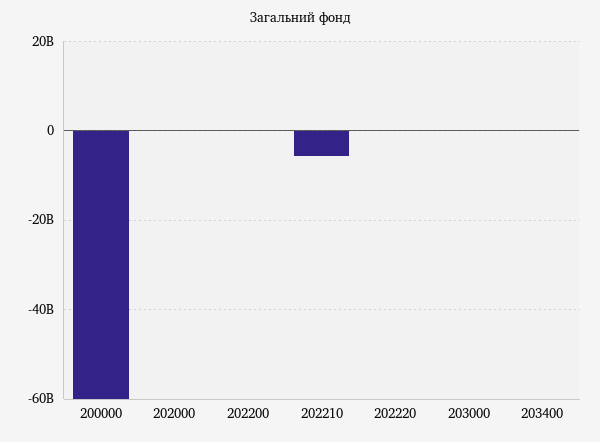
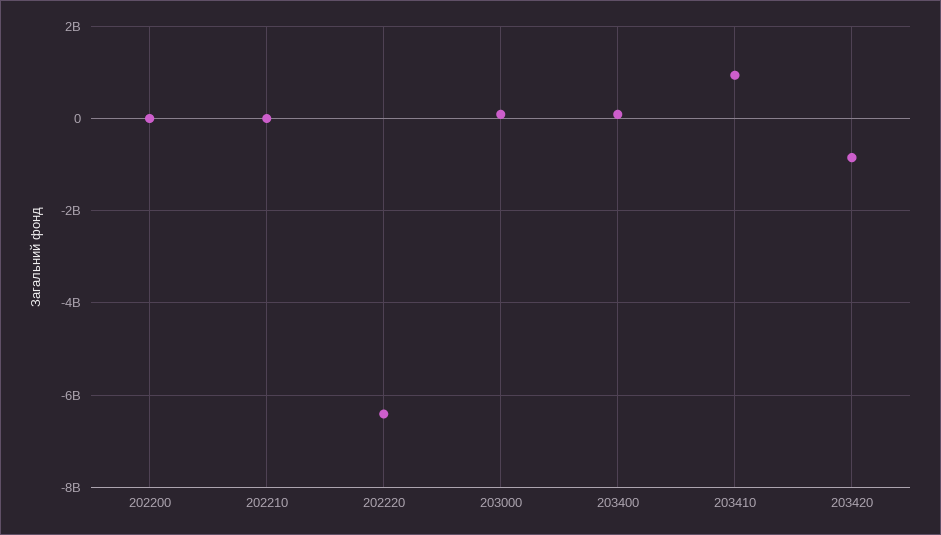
200000: -60000000000 -> none
202000: 0 -> none
202210: -6000000000 -> 0
202220: 0 -> -6400000000
203410: none -> 1000000000
203420: none -> -800000000

